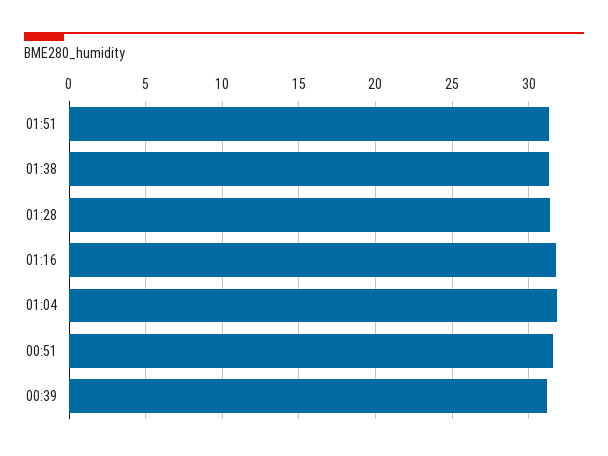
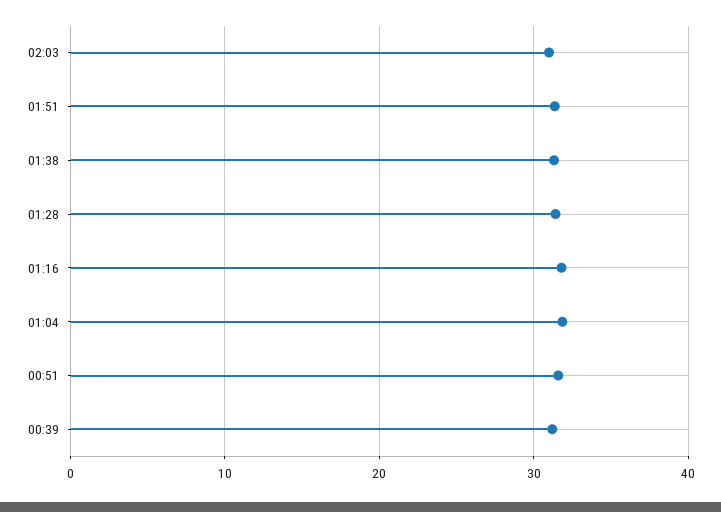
02:03: none -> 31

